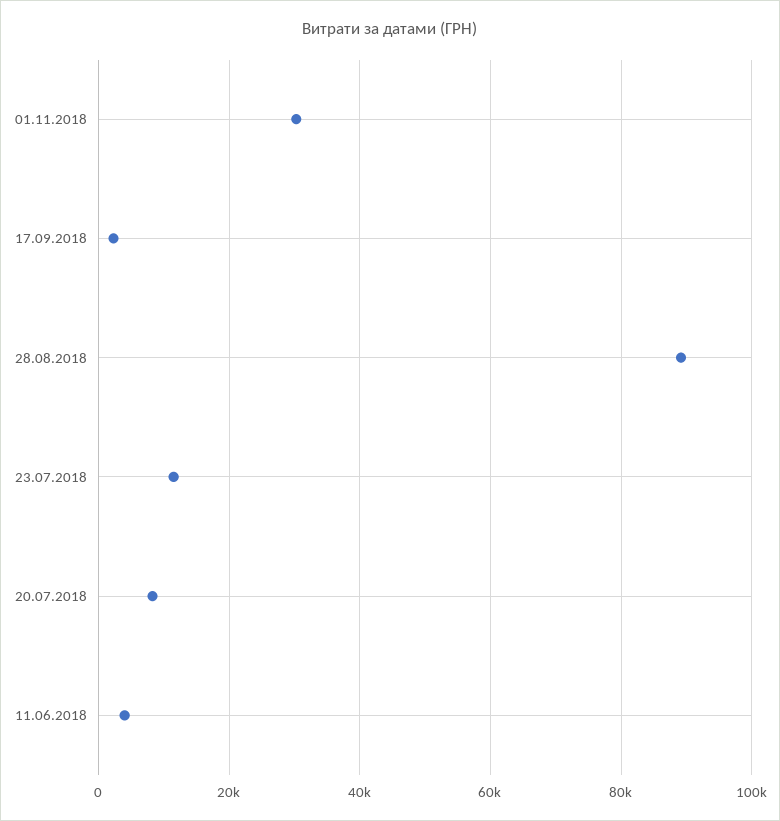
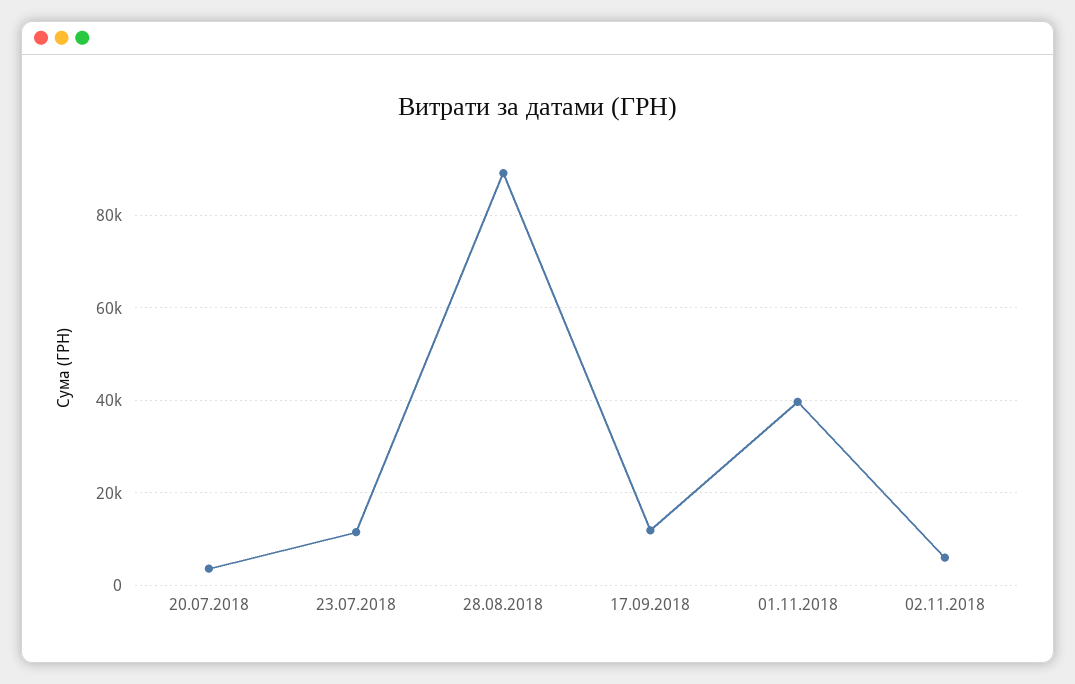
01.11.2018: 30000 -> 40000
17.09.2018: 2000 -> 12000
20.07.2018: 8000 -> 4000
11.06.2018: 4000 -> none
02.11.2018: none -> 6000

